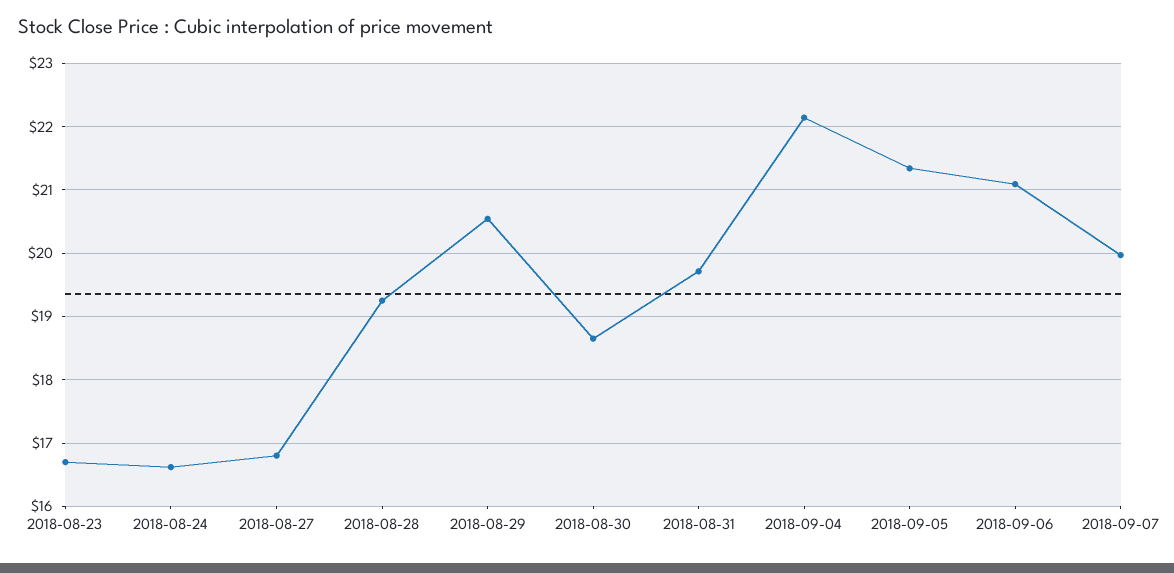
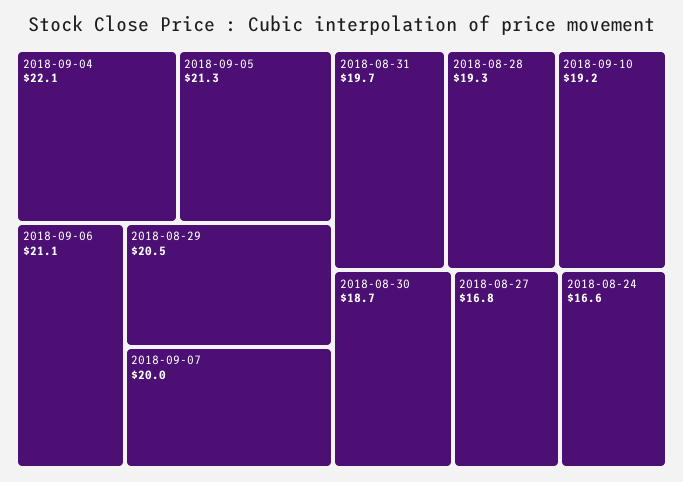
2018-08-23: 16.7 -> none
2018-09-10: none -> 19.2

